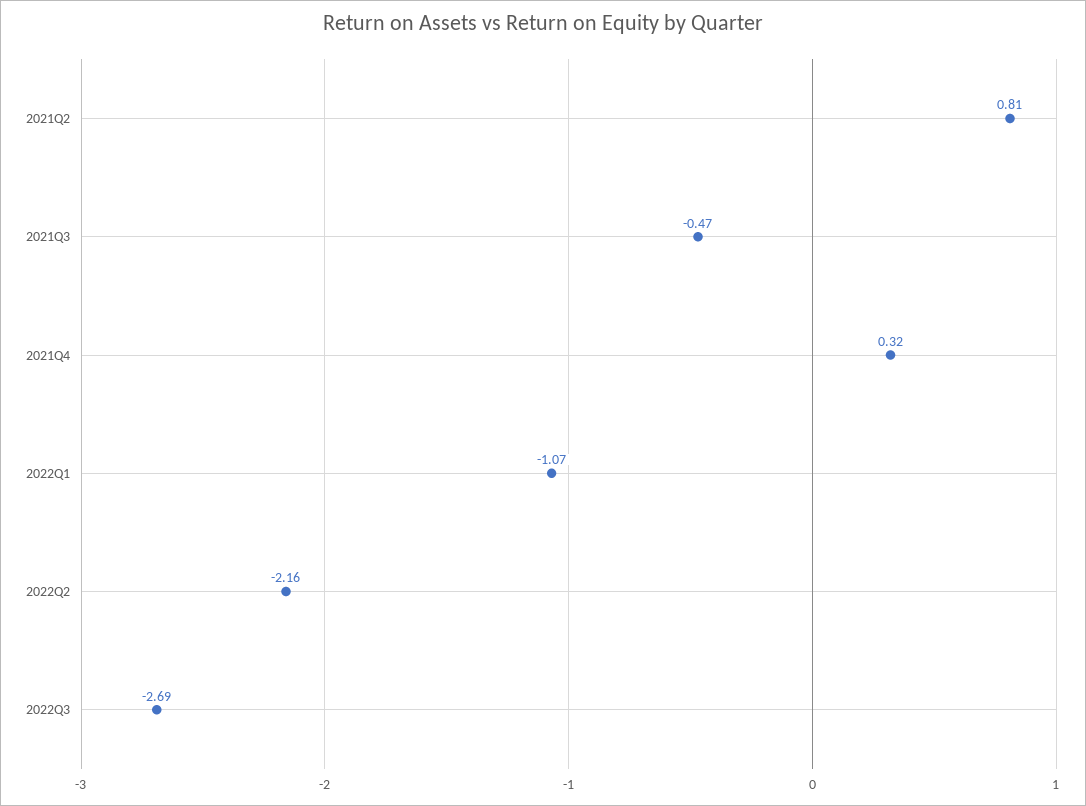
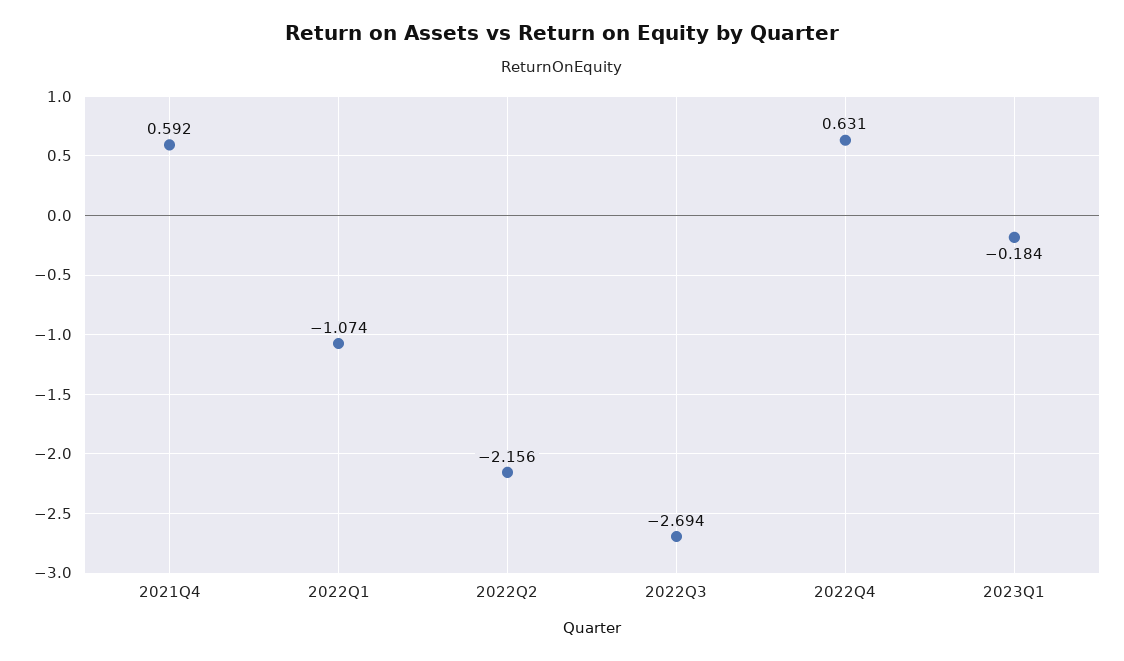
2021Q2: 0.81 -> none
2021Q3: -0.47 -> none
2021Q4: 0.32 -> 0.592
2022Q4: none -> 0.631
2023Q1: none -> -0.184

